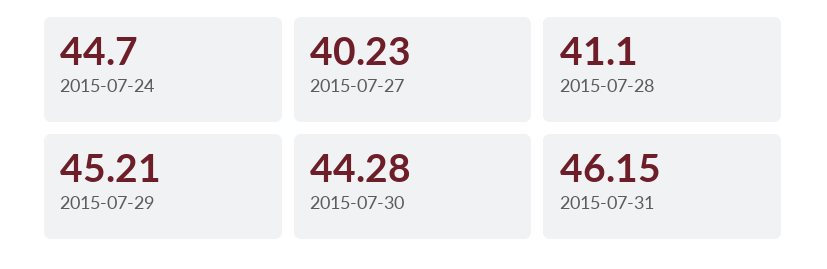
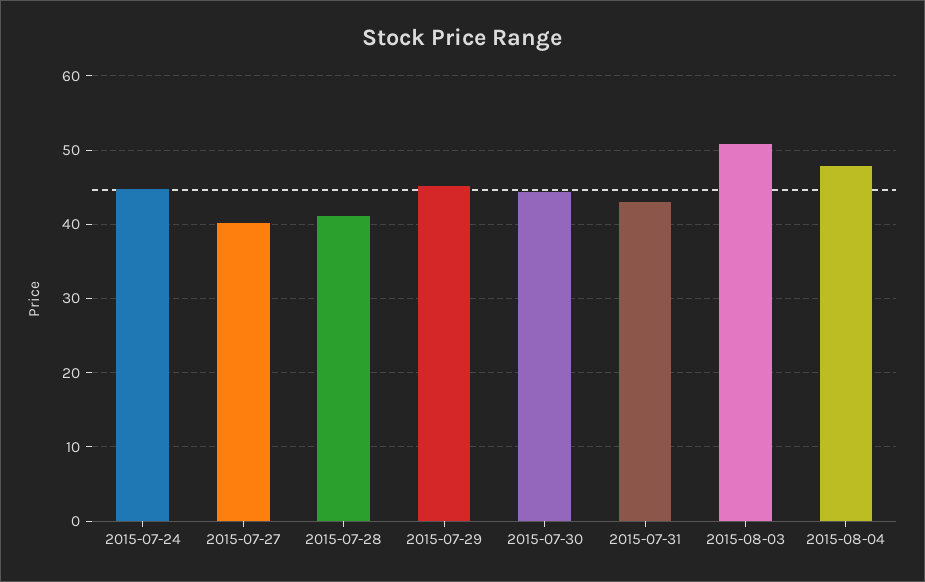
2015-07-31: 46.15 -> 43
2015-08-03: none -> 51
2015-08-04: none -> 48

